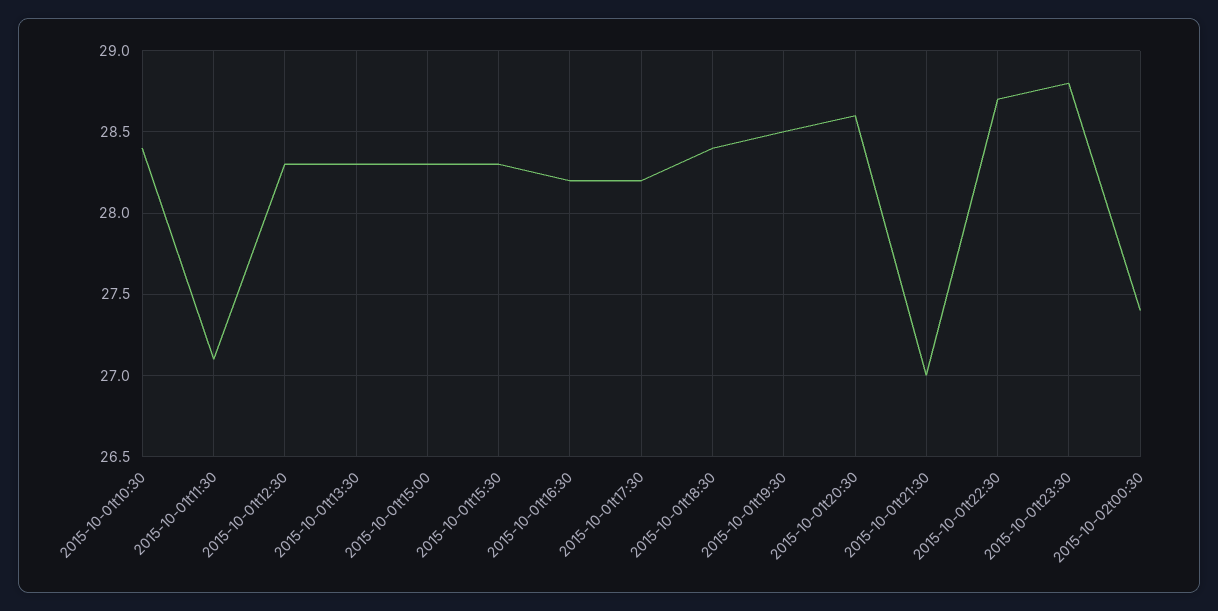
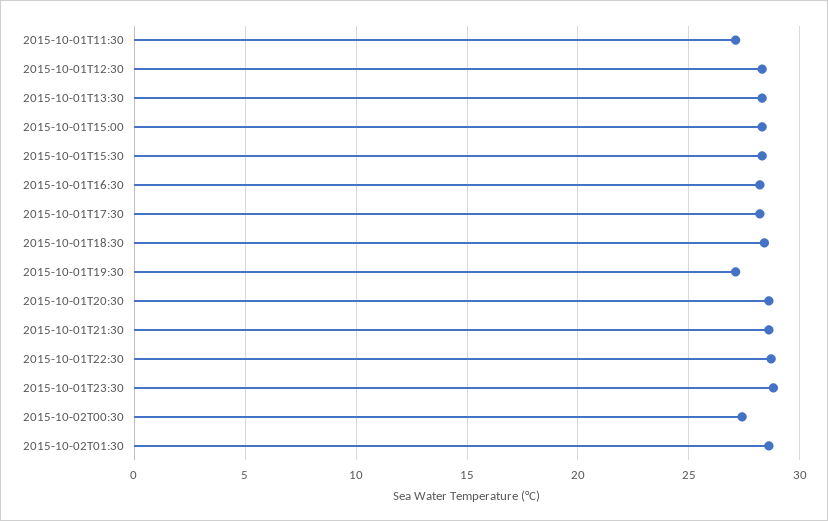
2015-10-01t10:30: 28.4 -> none
2015-10-01t19:30: 28.5 -> 27
2015-10-01t21:30: 27 -> 28.5
2015-10-02T01:30: none -> 28.5

